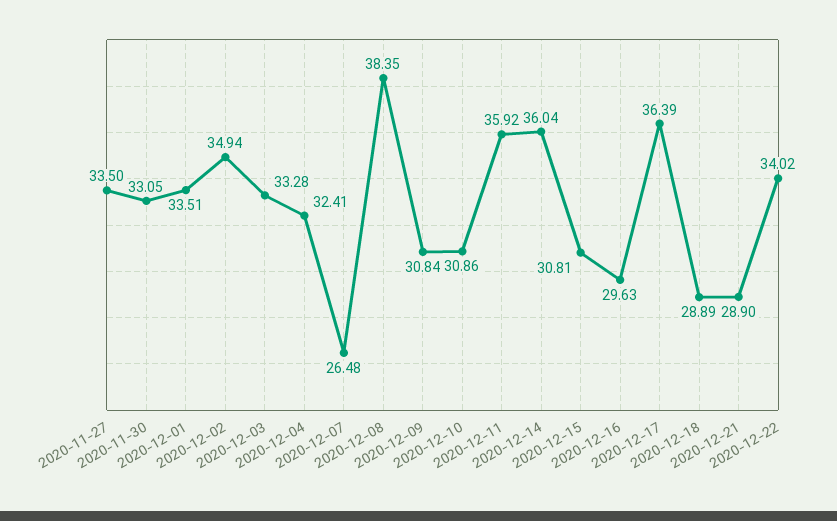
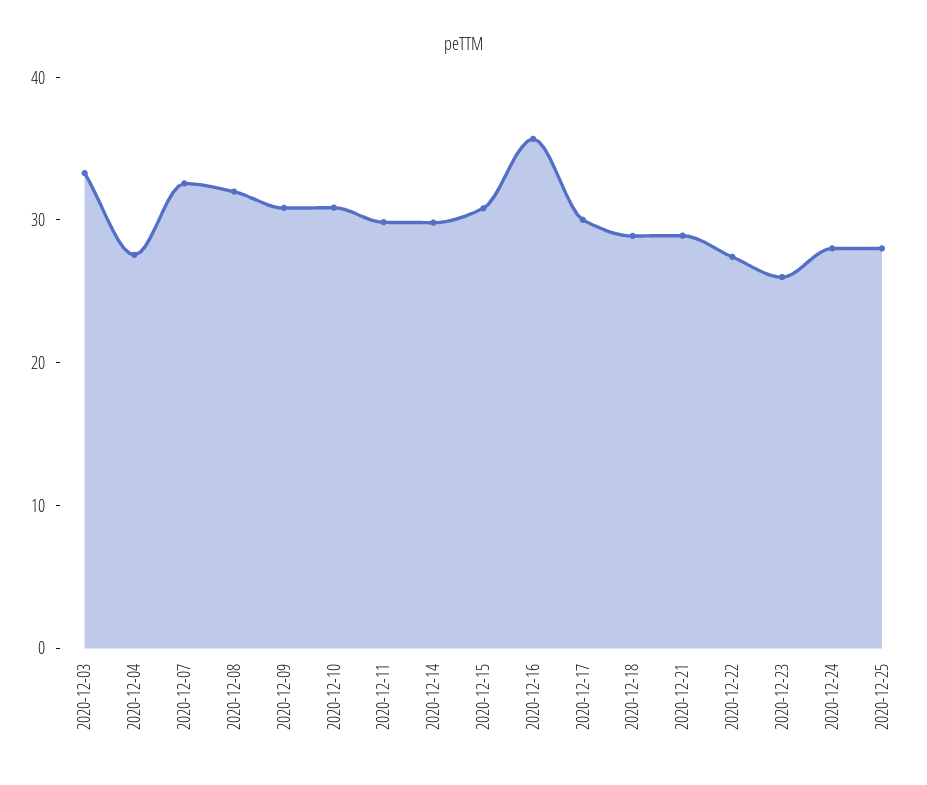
2020-11-27: 33.5 -> none
2020-11-30: 33.05 -> none
2020-12-01: 33.51 -> none
2020-12-02: 34.94 -> none
2020-12-04: 32.41 -> 28
2020-12-07: 26.48 -> 32
2020-12-08: 38.35 -> 32
2020-12-11: 35.92 -> 30
2020-12-14: 36.04 -> 30
2020-12-16: 29.63 -> 36
2020-12-17: 36.39 -> 30
2020-12-22: 34.02 -> 28
2020-12-23: none -> 26
2020-12-24: none -> 28
2020-12-25: none -> 28

